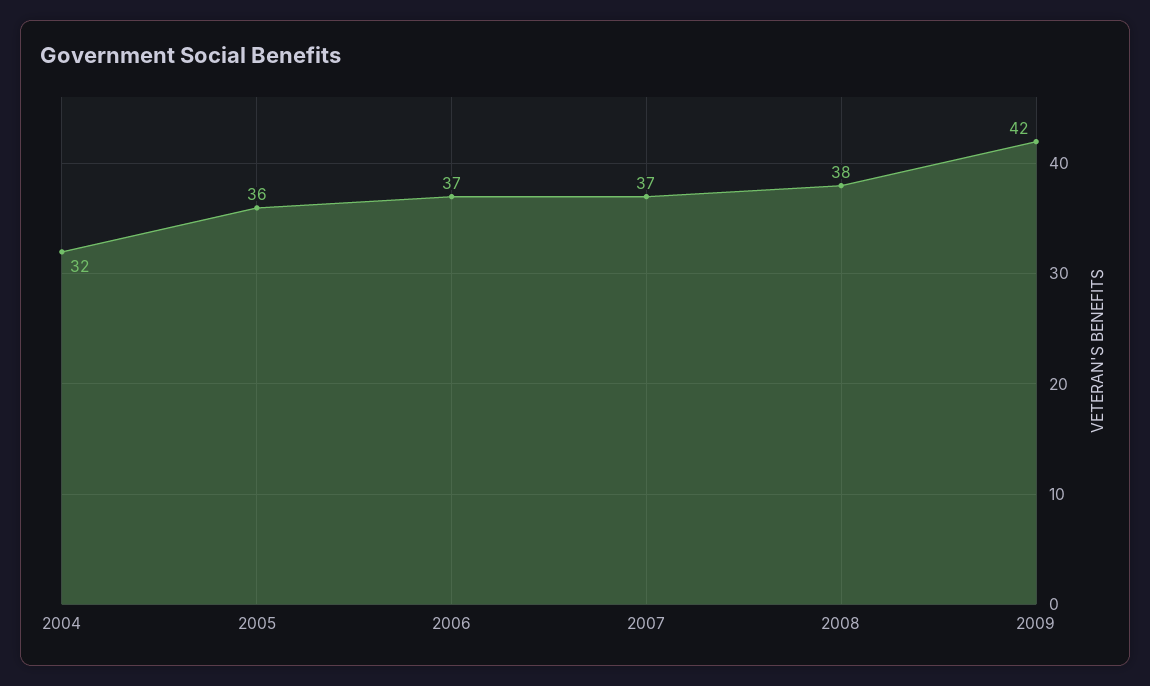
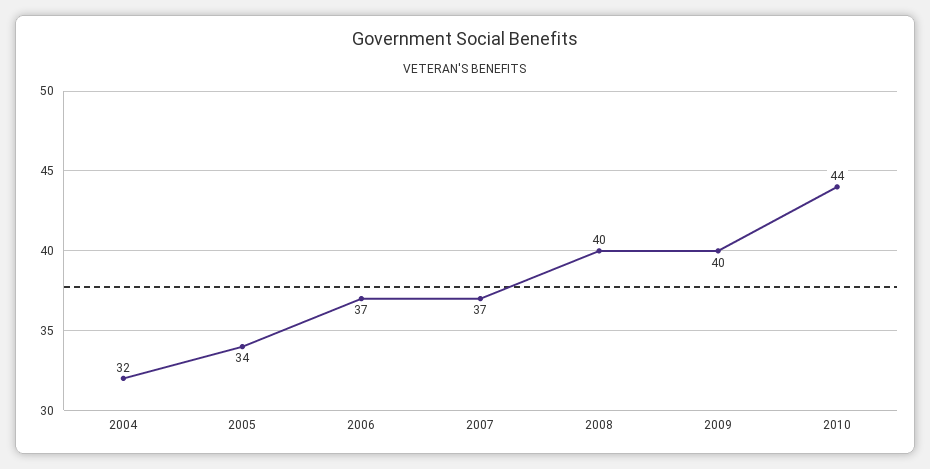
2005: 36 -> 34
2008: 38 -> 40
2009: 42 -> 40
2010: none -> 44

